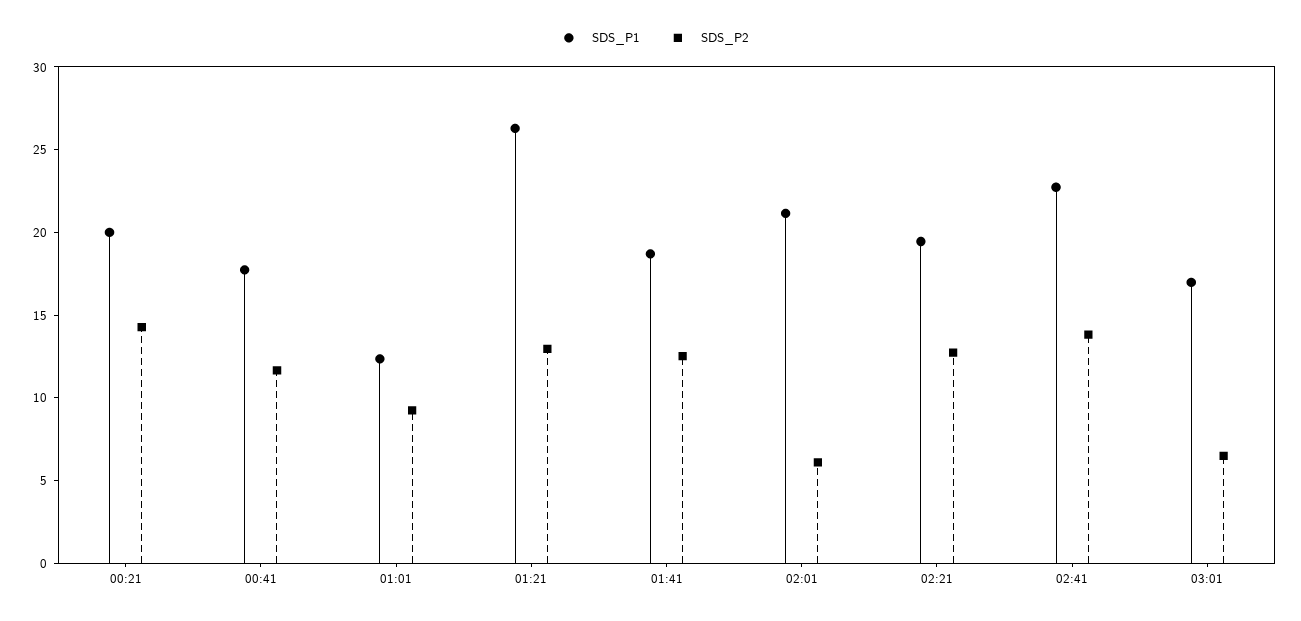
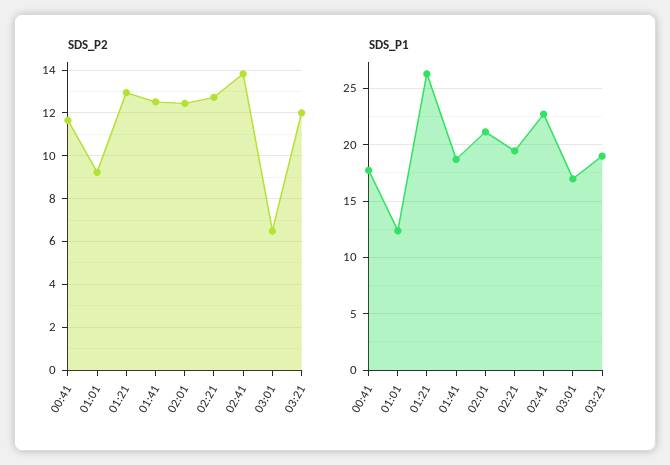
SDS_P1, 00:21: 20 -> none
SDS_P2, 00:21: 14 -> none
SDS_P2, 02:01: 6 -> 12.5
SDS_P2, 03:21: none -> 12
SDS_P1, 03:21: none -> 19

